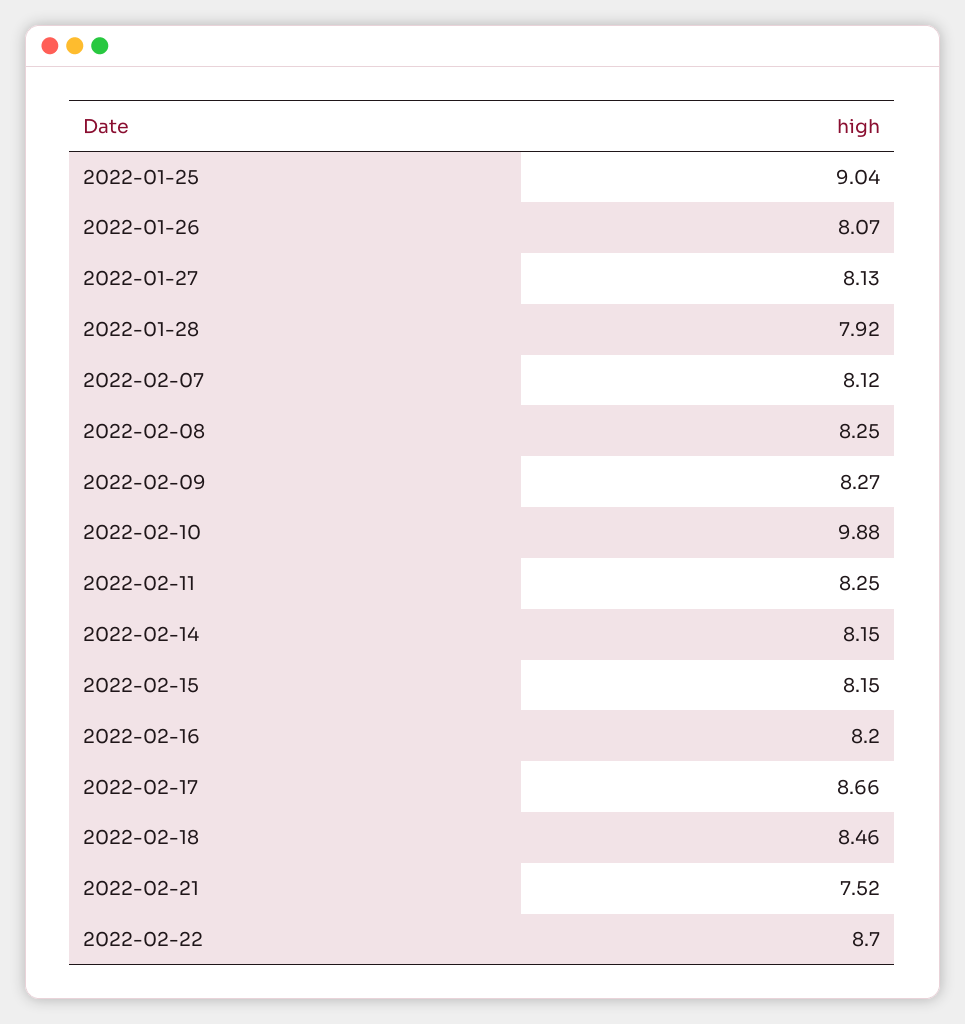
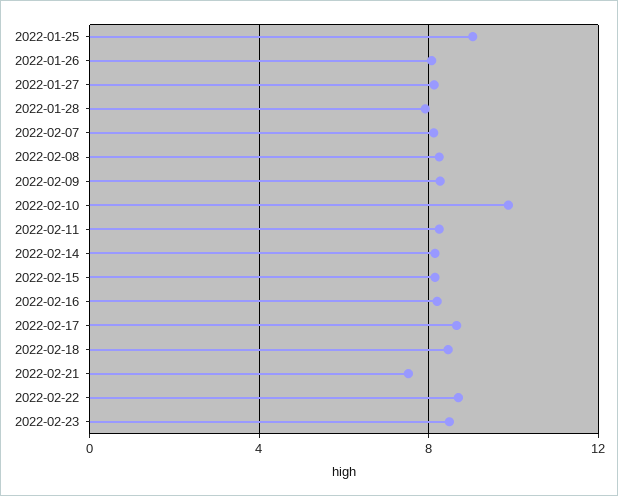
2022-02-23: none -> 8.5

